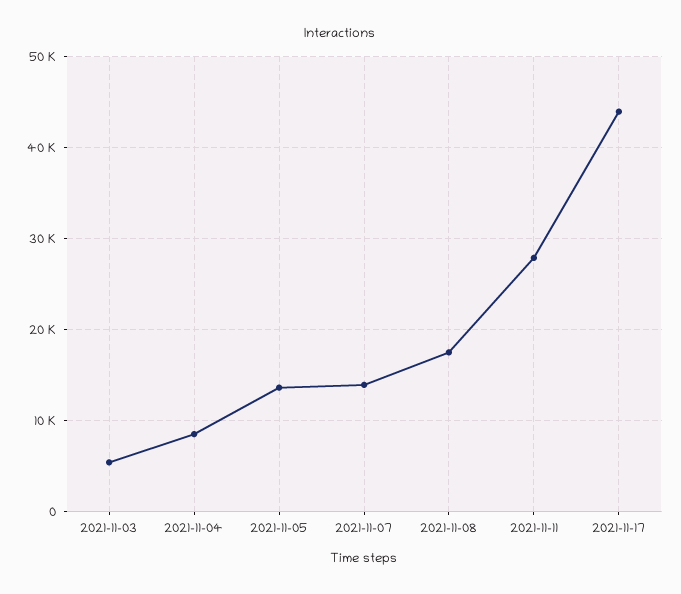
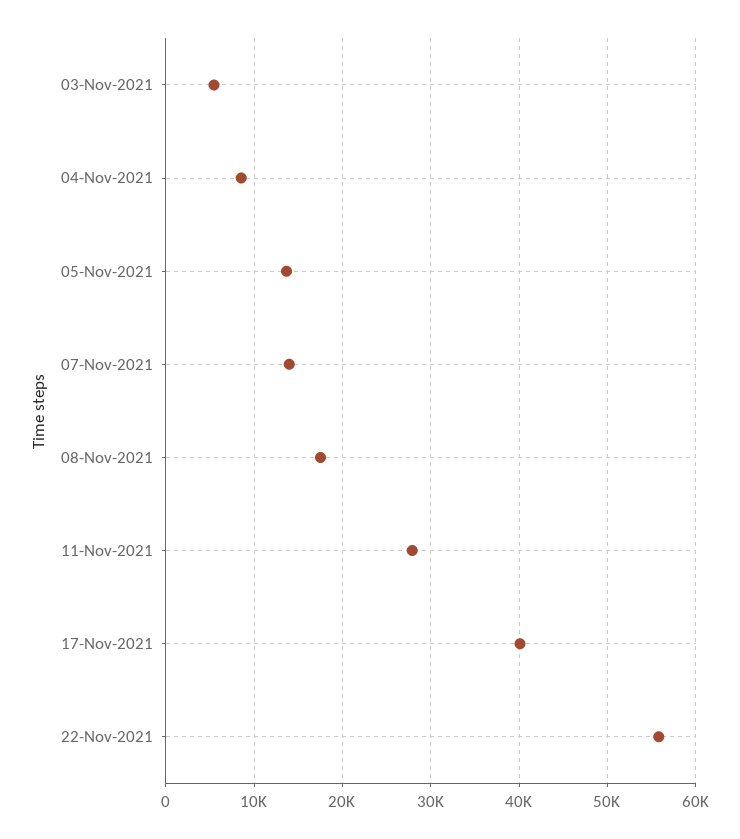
2021-11-17: 44000 -> 40000
22-Nov-2021: none -> 56000

